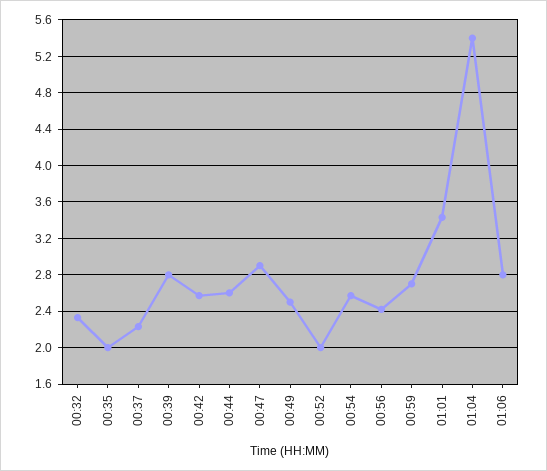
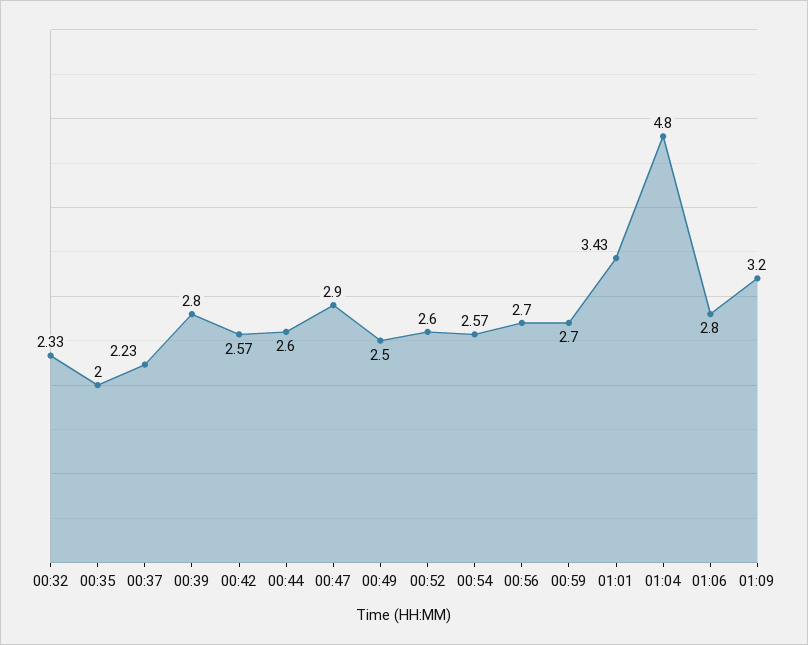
00:52: 2 -> 2.6
00:56: 2.4 -> 2.7
01:04: 5.4 -> 4.8
01:09: none -> 3.2

